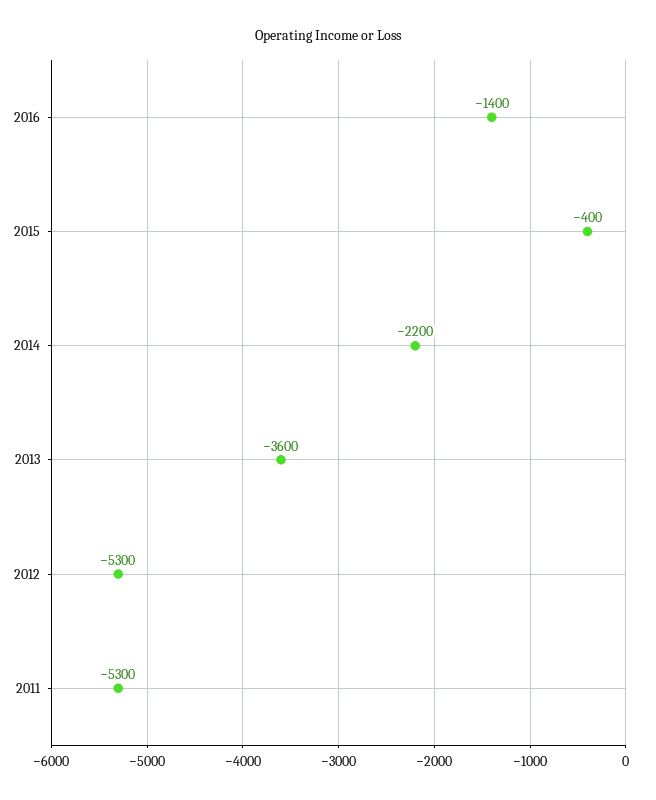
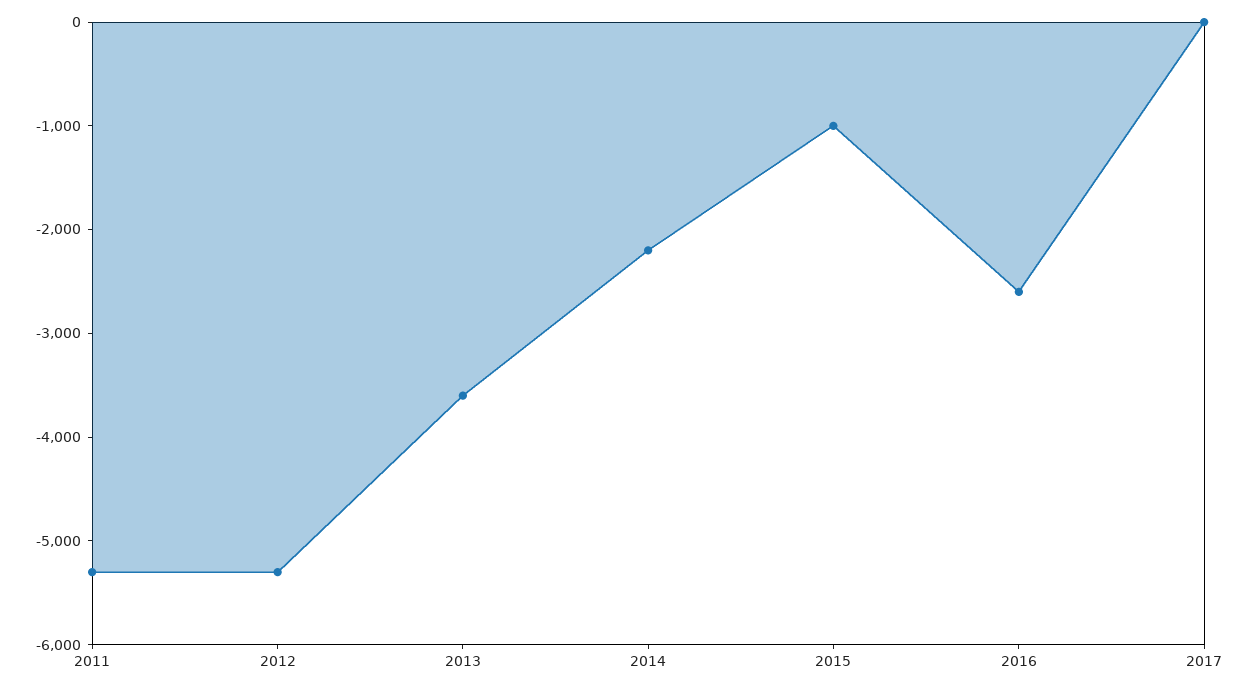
2016: -1400 -> -2600
2015: -400 -> -1000
2017: none -> 0

